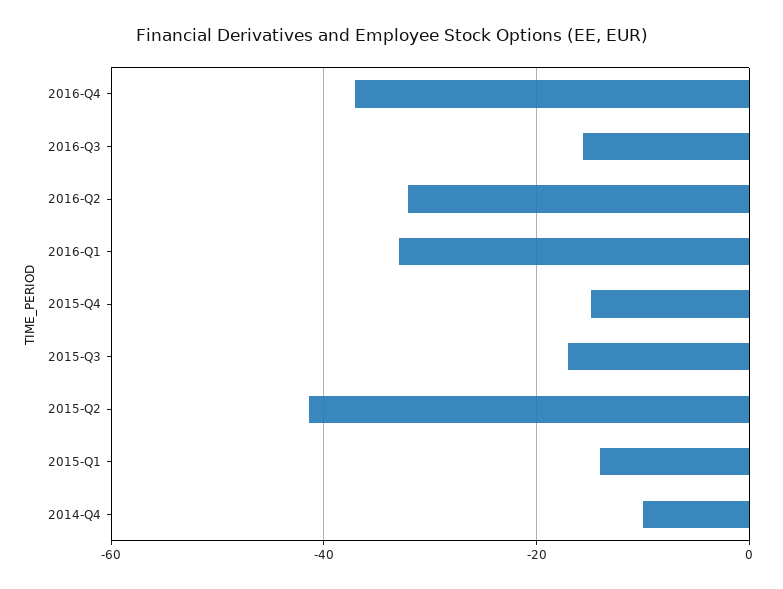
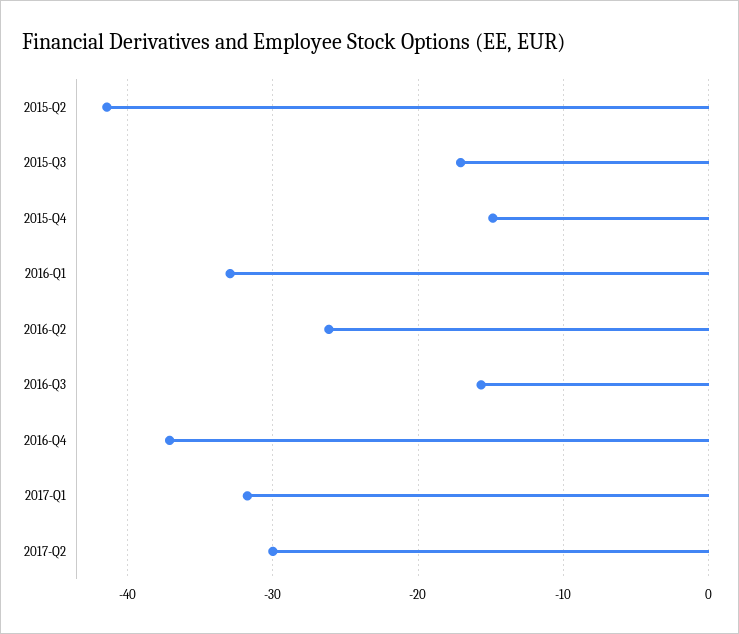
2016-Q2: -32 -> -26
2015-Q1: -14 -> none
2014-Q4: -10 -> none
2017-Q1: none -> -32
2017-Q2: none -> -30

